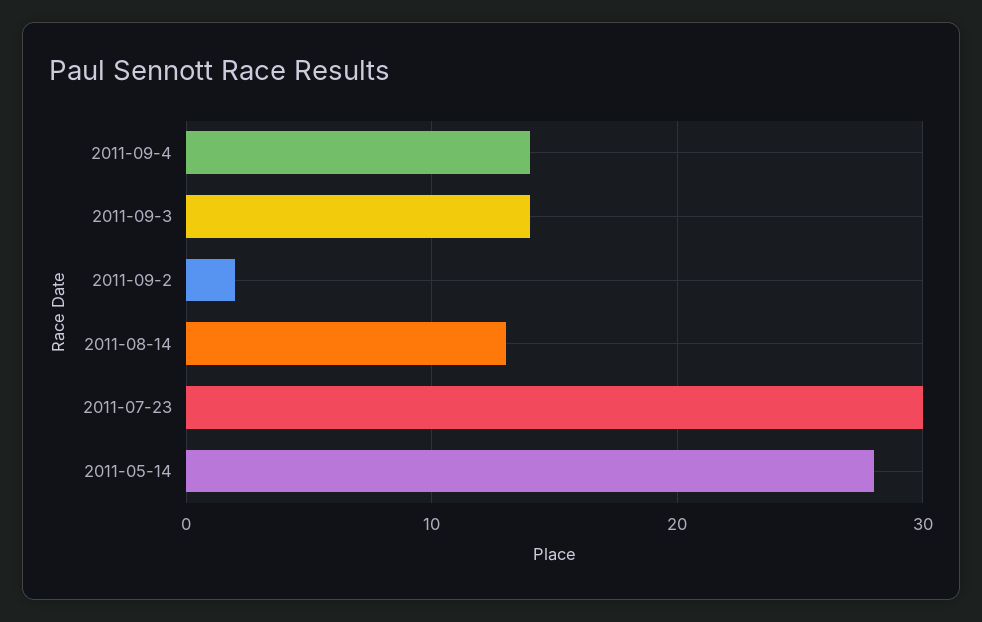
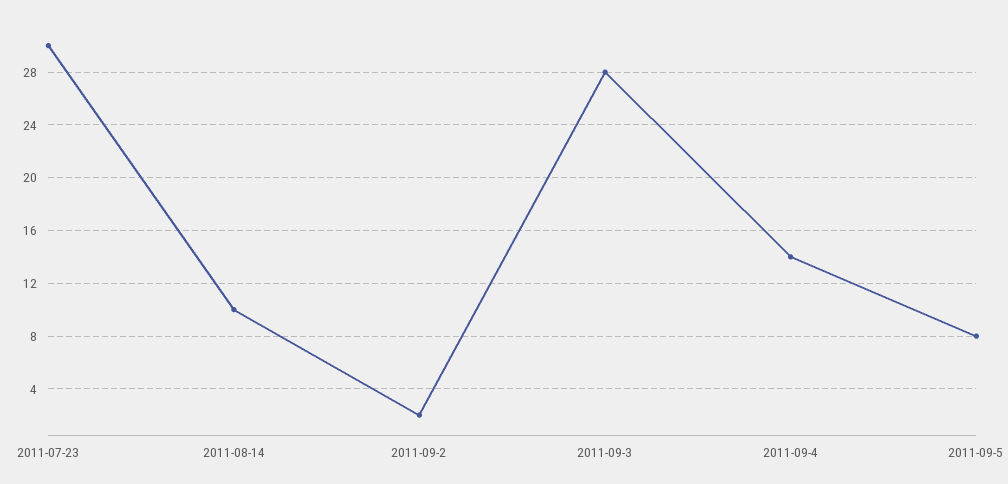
2011-09-3: 14 -> 28
2011-08-14: 13 -> 10
2011-05-14: 28 -> none
2011-09-5: none -> 8

